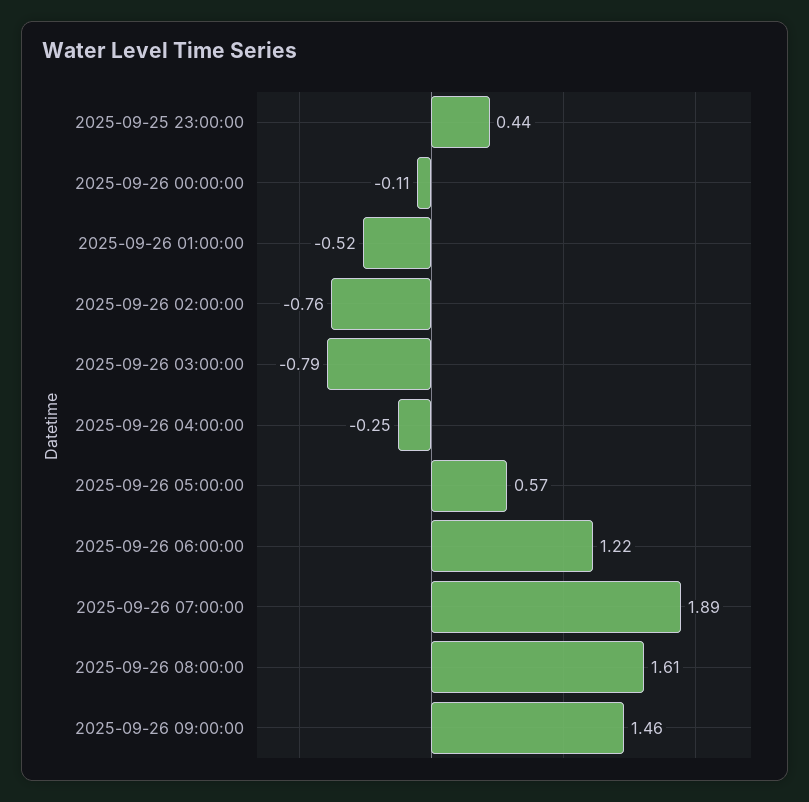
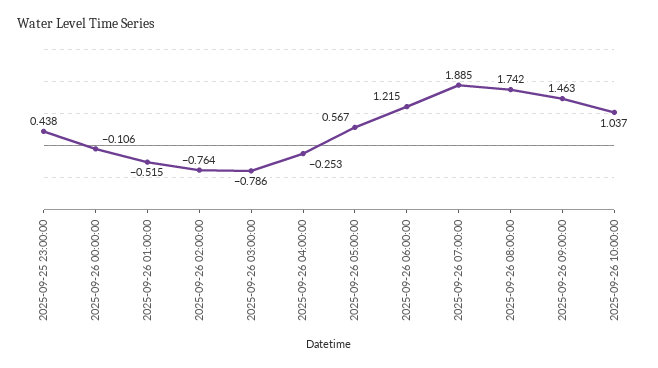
2025-09-26 08:00:00: 1.61 -> 1.742
2025-09-26 10:00:00: none -> 1.037

